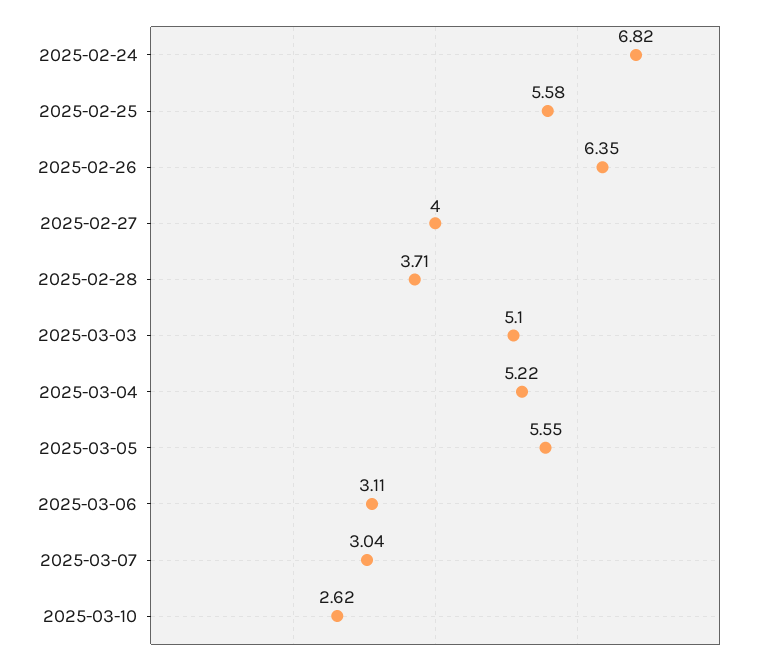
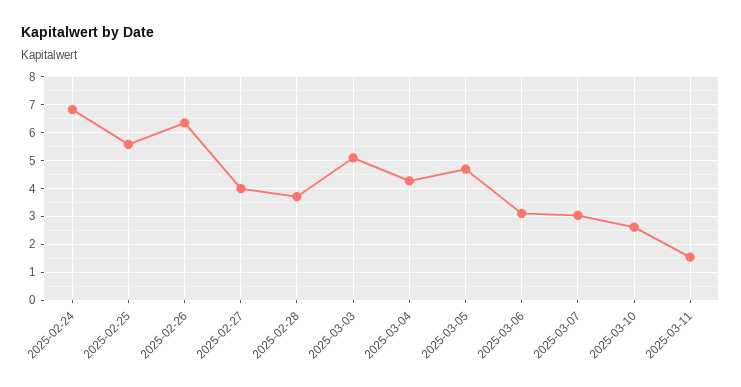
2025-03-04: 5.22 -> 4.25
2025-03-05: 5.55 -> 4.75
2025-03-11: none -> 1.5

